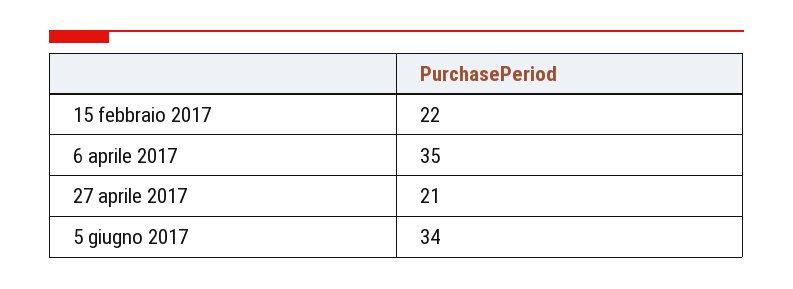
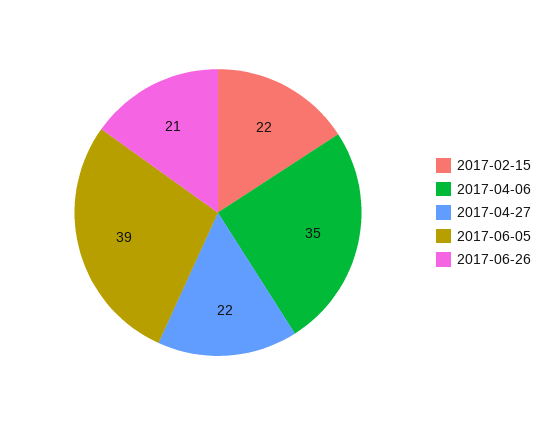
27 aprile 2017: 21 -> 22
5 giugno 2017: 34 -> 39
2017-06-26: none -> 21

